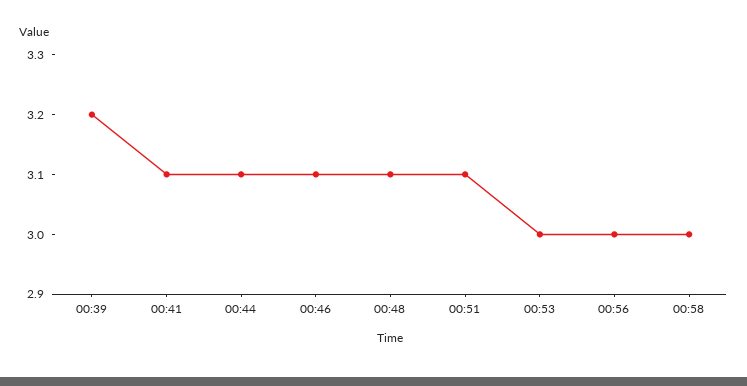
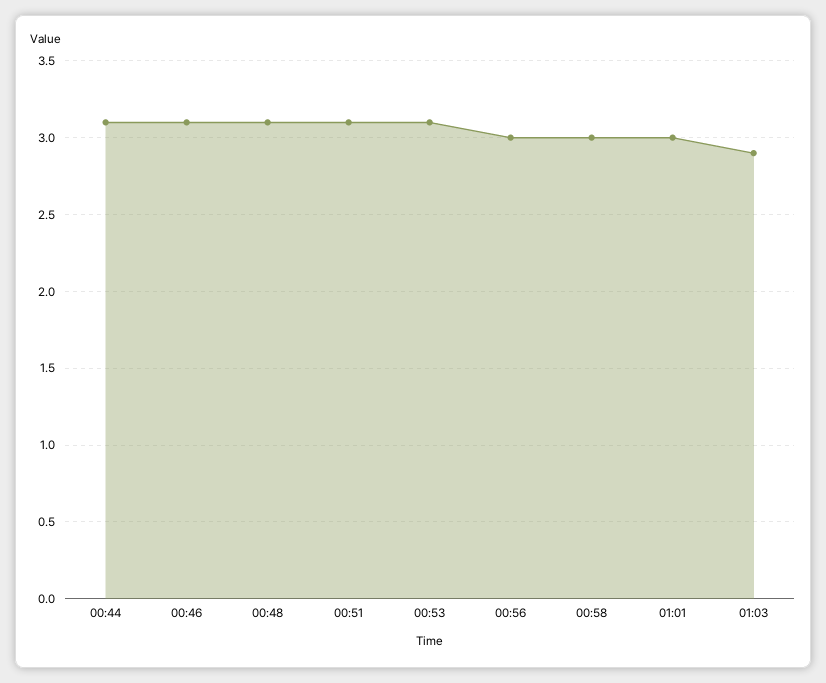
00:39: 3.2 -> none
00:41: 3.1 -> none
00:53: 3 -> 3.1
01:01: none -> 3
01:03: none -> 2.9

